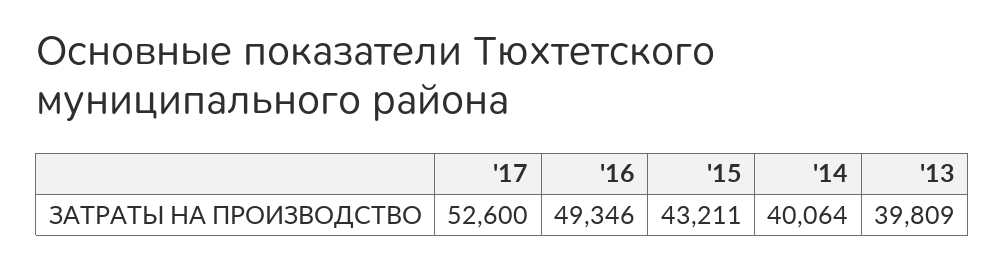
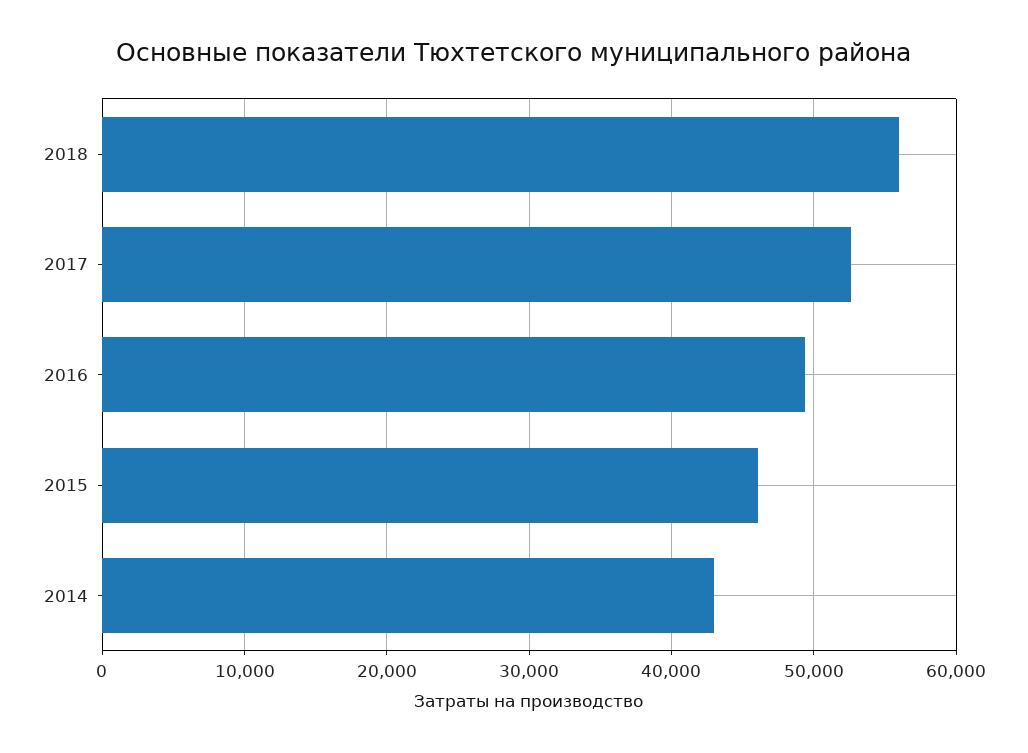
'15: 43211 -> 46000
'14: 40064 -> 43000
'13: 39809 -> none
2018: none -> 56000

